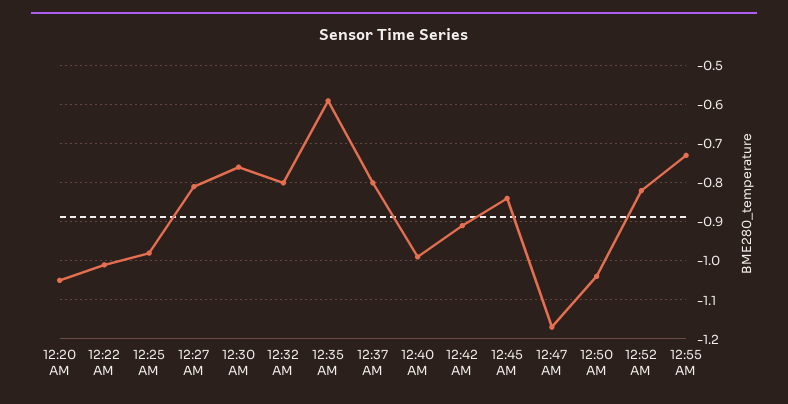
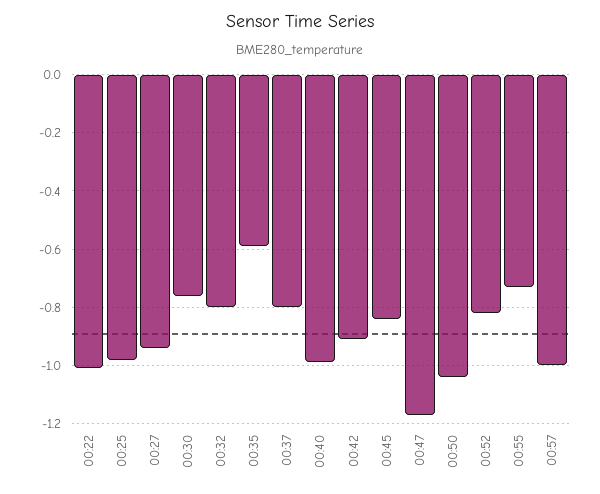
12:20 AM: -1.05 -> none
12:27 AM: -0.8 -> -0.95
00:57: none -> -1

